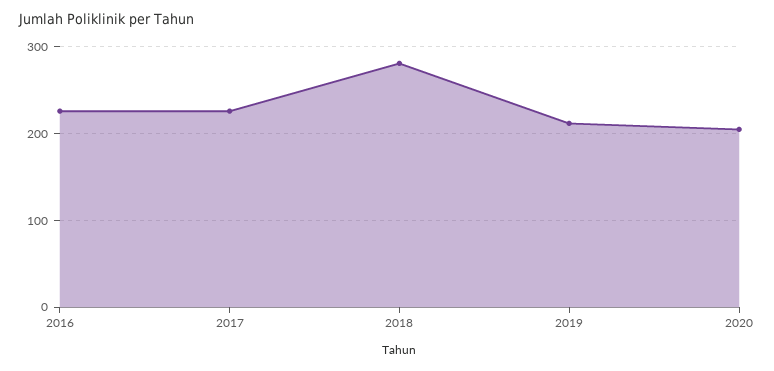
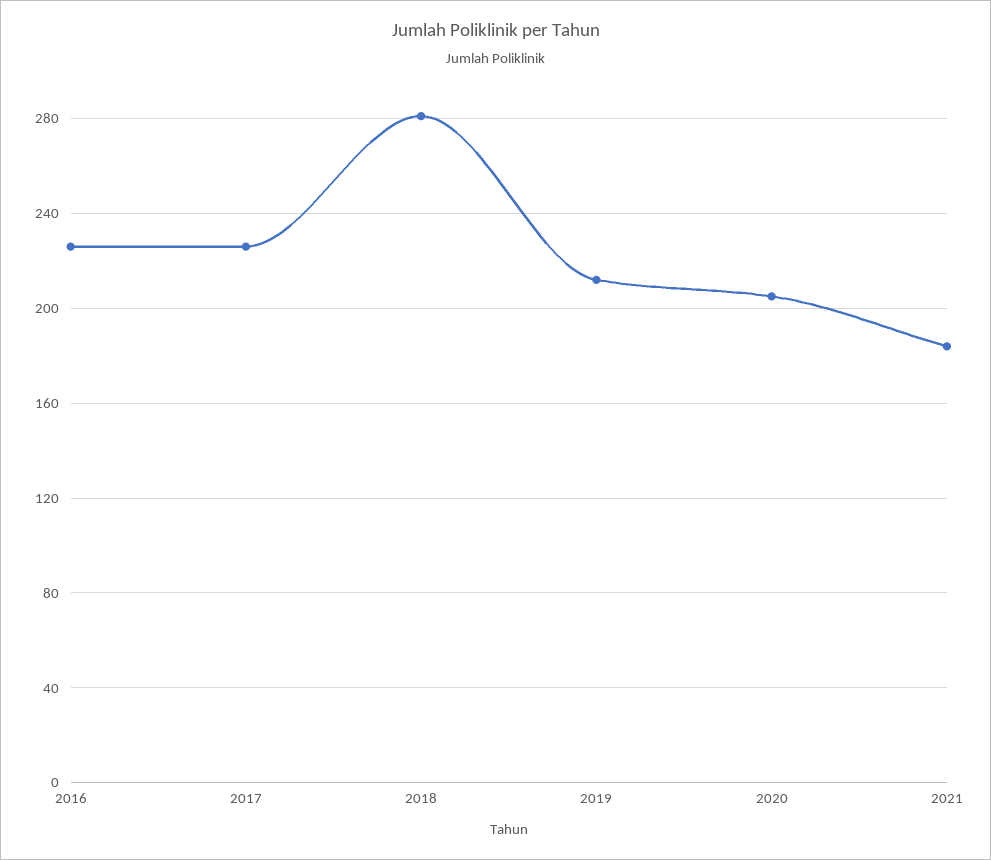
2021: none -> 185

